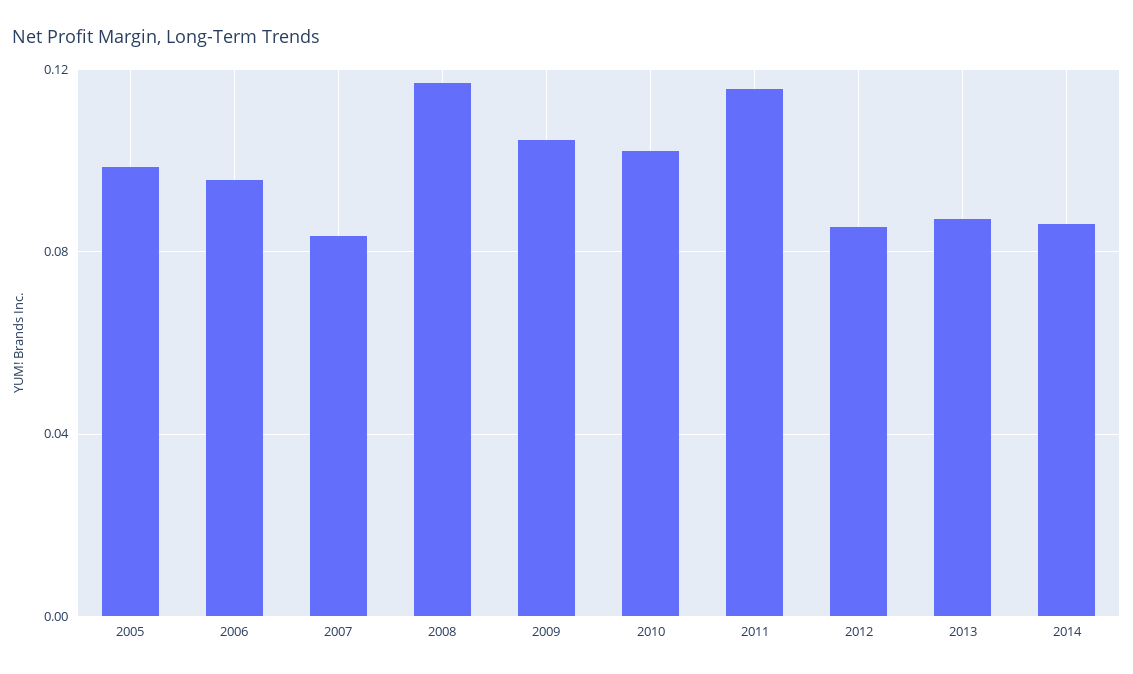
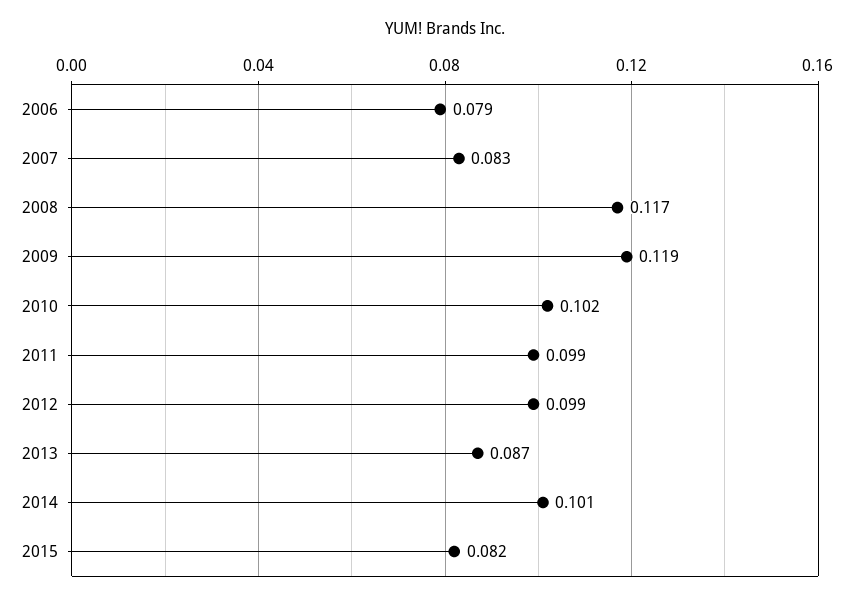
2005: 0.1 -> none
2006: 0.095 -> 0.079
2009: 0.105 -> 0.119
2011: 0.115 -> 0.099
2012: 0.085 -> 0.099
2014: 0.085 -> 0.101
2015: none -> 0.082

